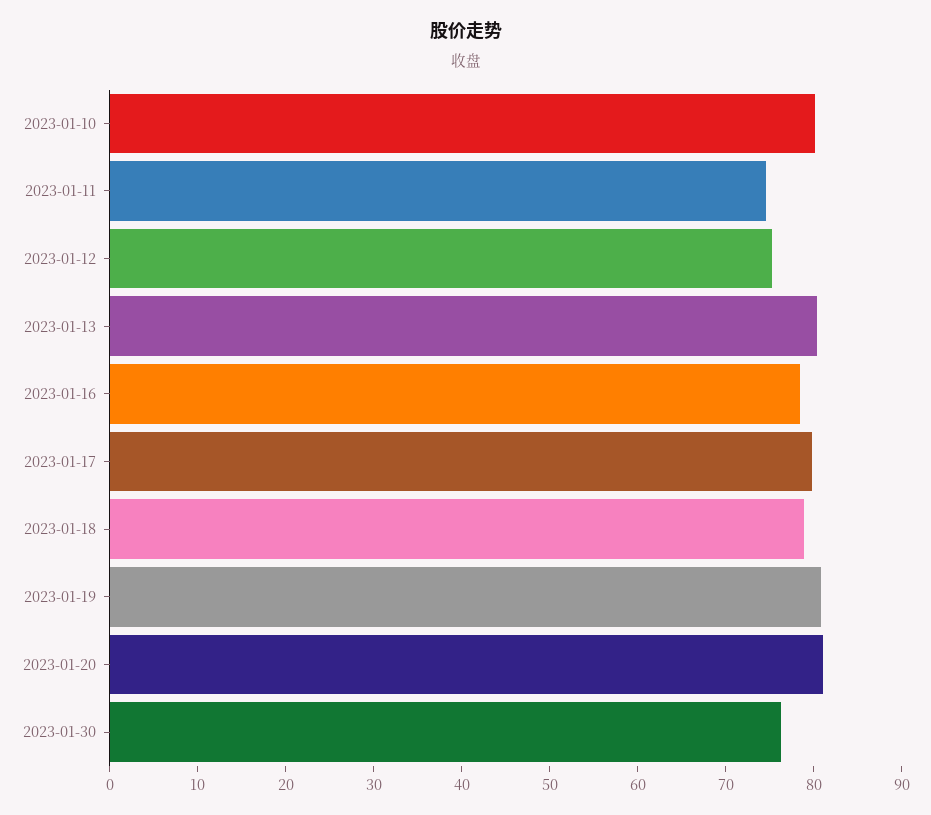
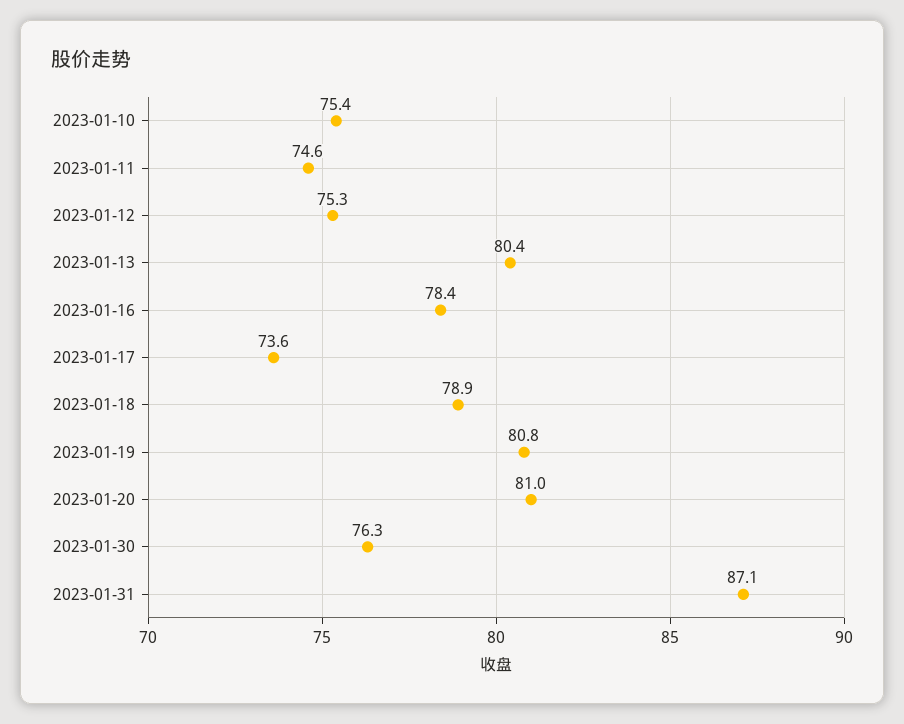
2023-01-10: 80 -> 75.4
2023-01-17: 80 -> 73.6
2023-01-31: none -> 87.1

